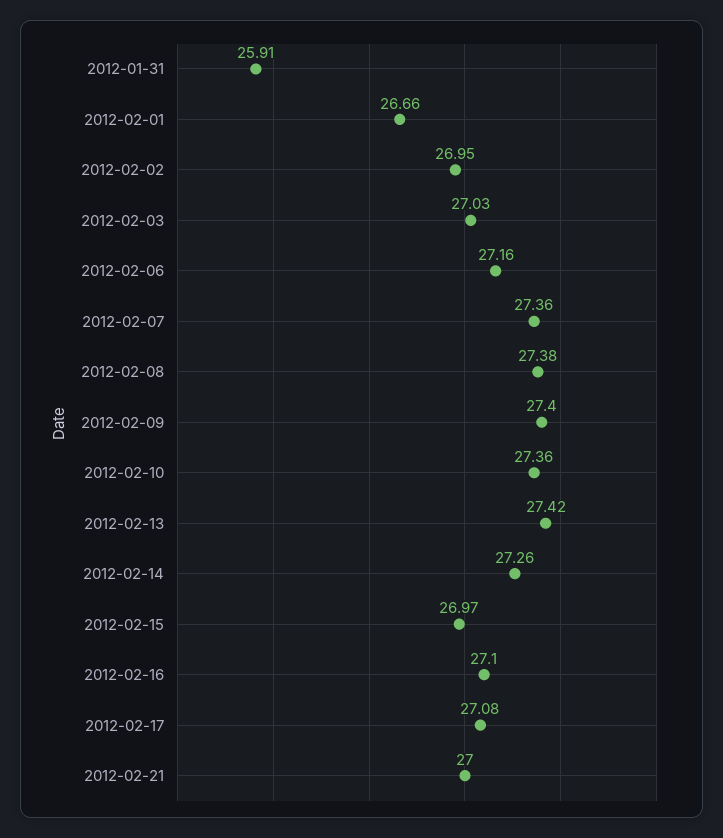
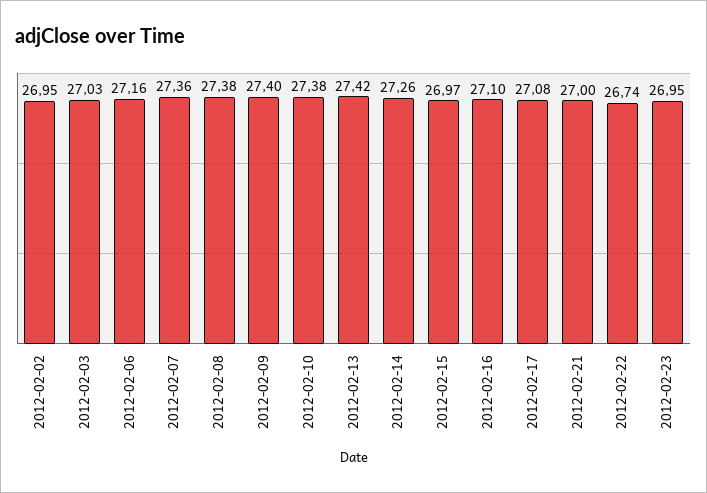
2012-01-31: 25.91 -> none
2012-02-01: 26.66 -> none
2012-02-10: 27.36 -> 27.38
2012-02-22: none -> 26.74
2012-02-23: none -> 26.95

